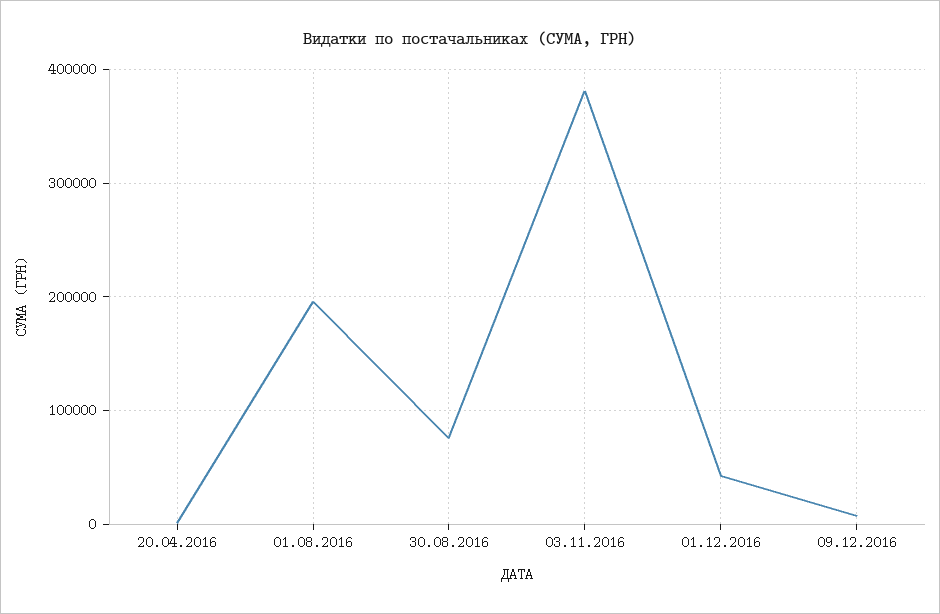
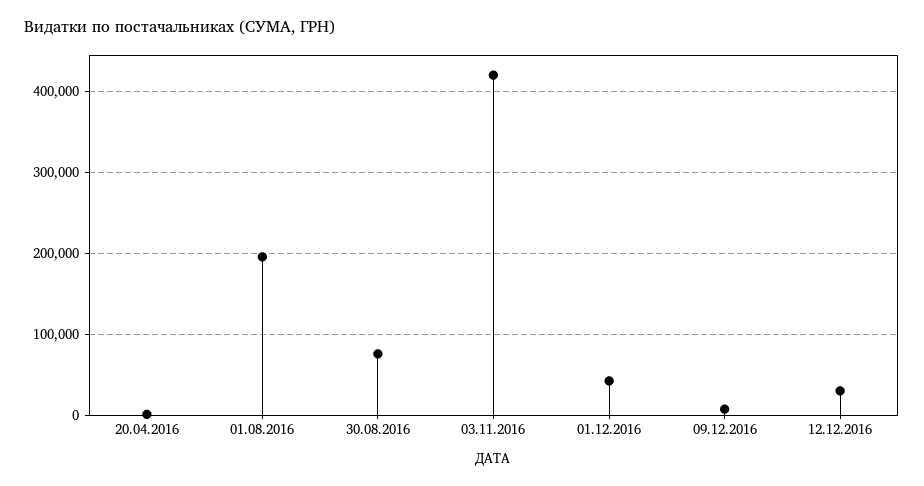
03.11.2016: 380000 -> 420000
12.12.2016: none -> 30000

